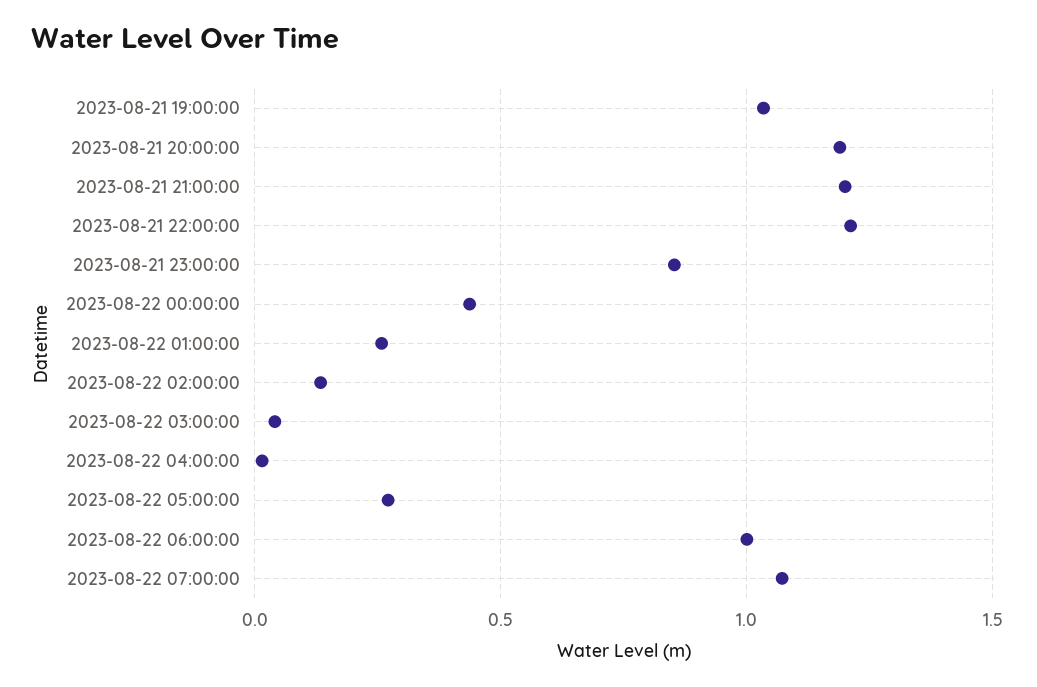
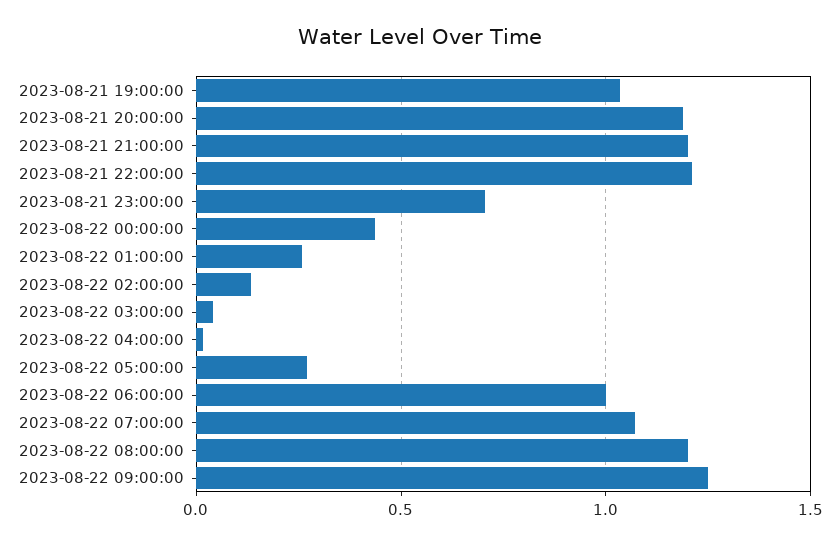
2023-08-21 23:00:00: 0.85 -> 0.7
2023-08-22 08:00:00: none -> 1.2
2023-08-22 09:00:00: none -> 1.25

